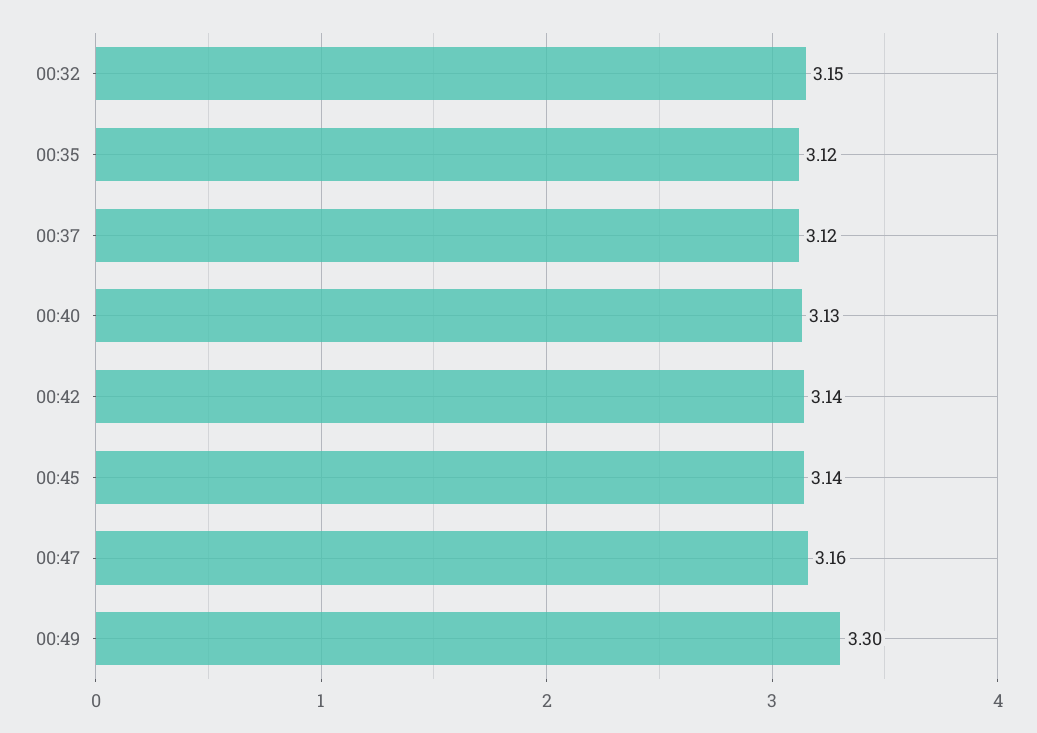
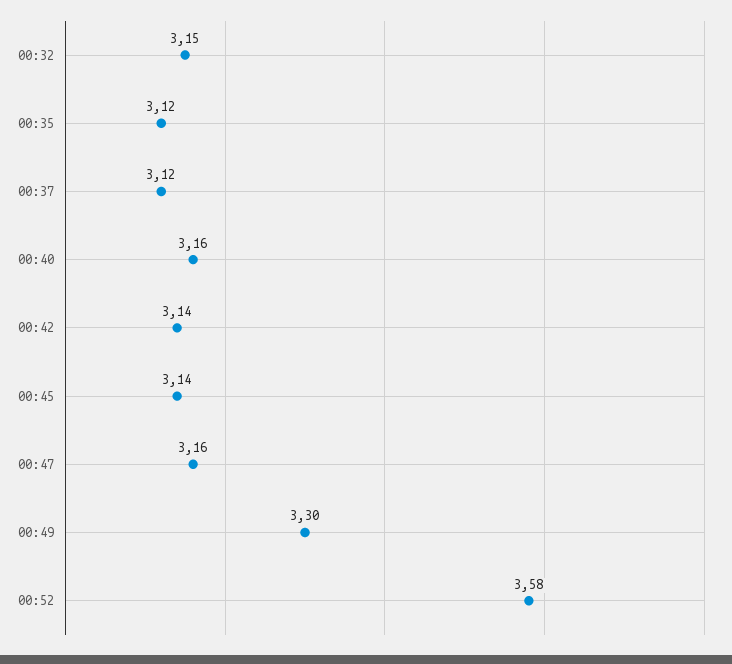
00:40: 3.13 -> 3.16
00:52: none -> 3.58

